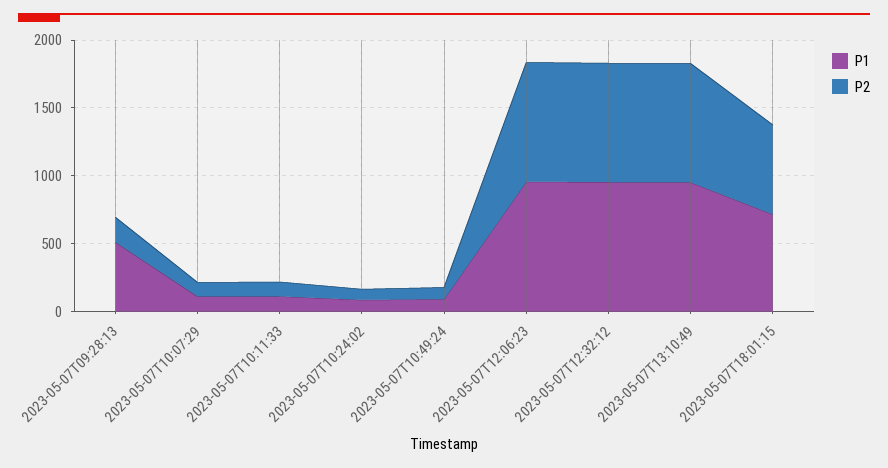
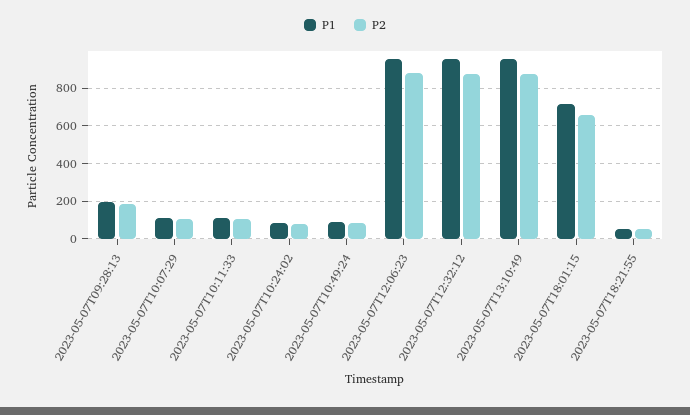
P1, 2023-05-07T09:28:13: 500 -> 200
P1, 2023-05-07T18:21:55: none -> 50
P2, 2023-05-07T18:21:55: none -> 50

